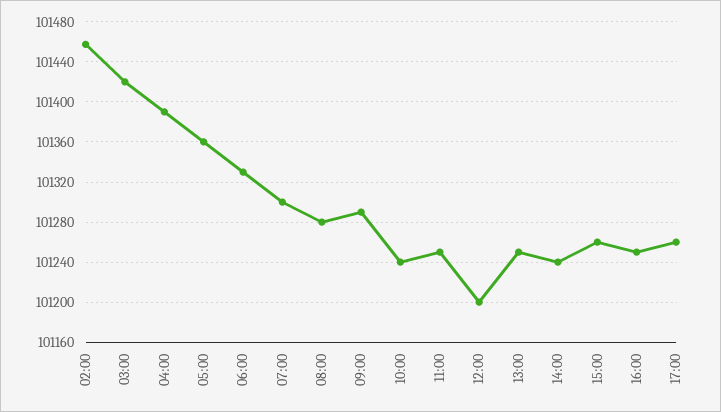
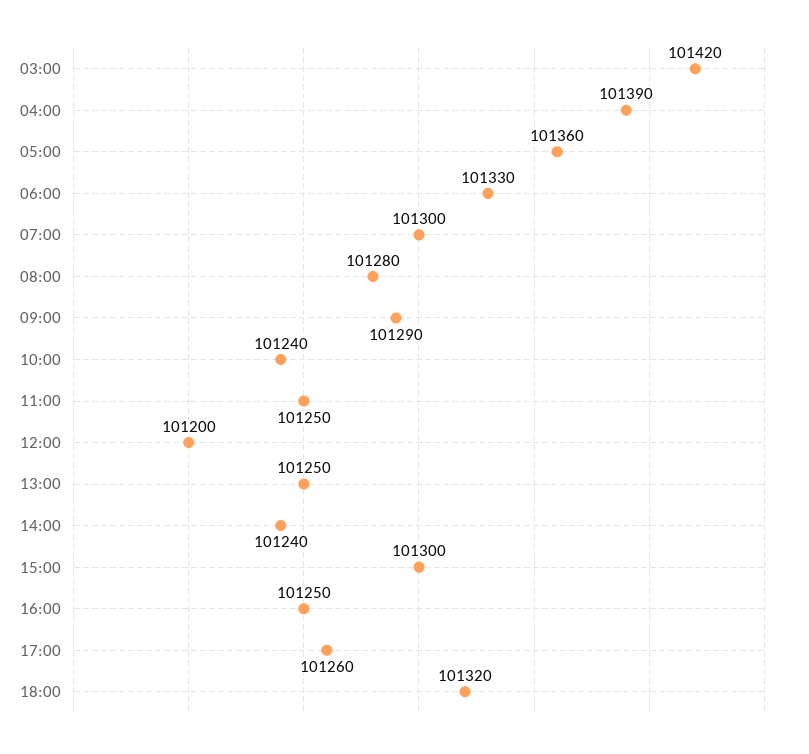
02:00: 101460 -> none
15:00: 101260 -> 101300
18:00: none -> 101320

